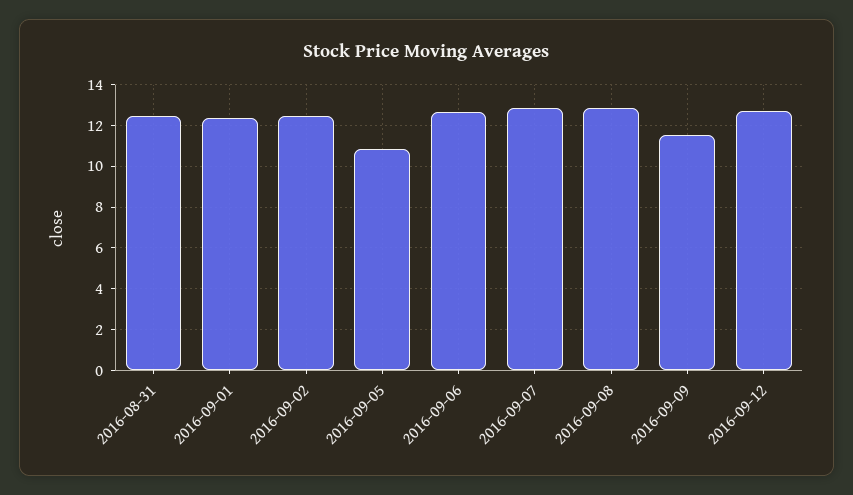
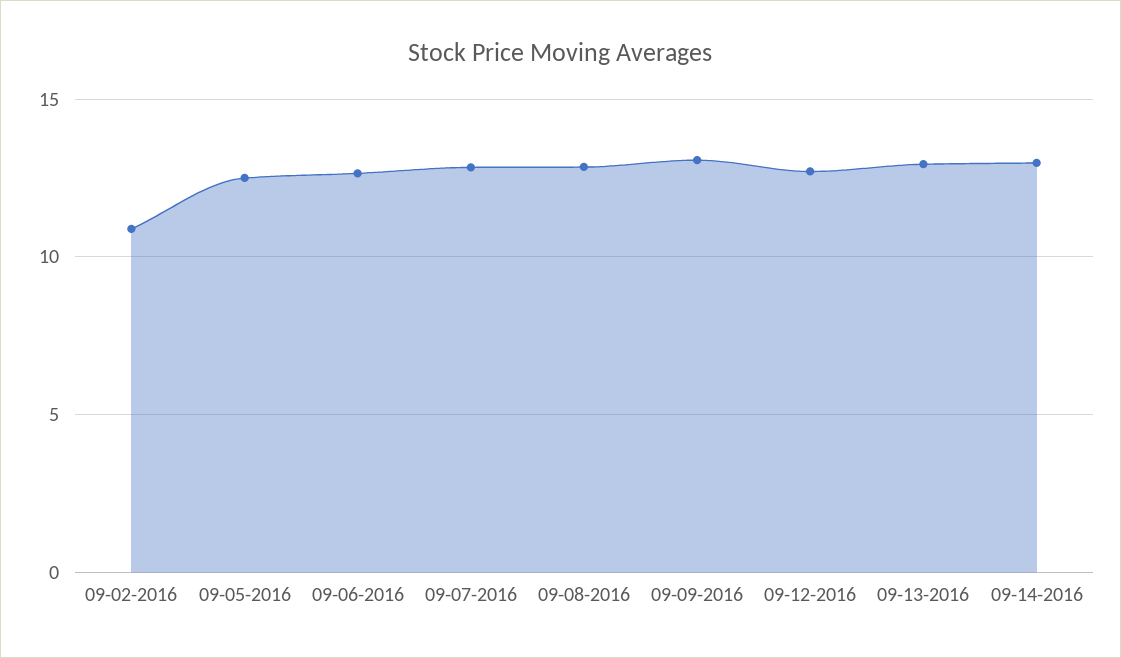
2016-08-31: 12.5 -> none
2016-09-01: 12.5 -> none
2016-09-02: 12.5 -> 11
2016-09-05: 11 -> 12.5
2016-09-09: 11.5 -> 13
09-13-2016: none -> 13
09-14-2016: none -> 13

